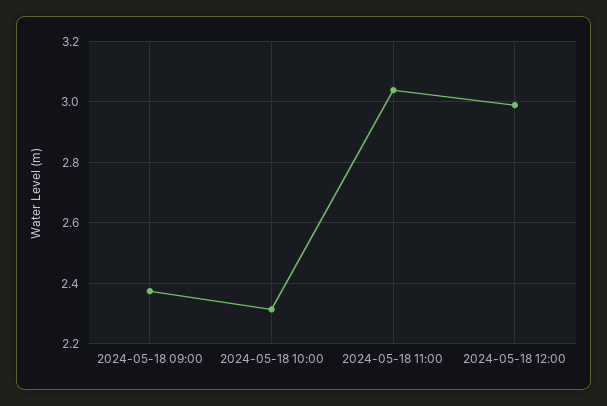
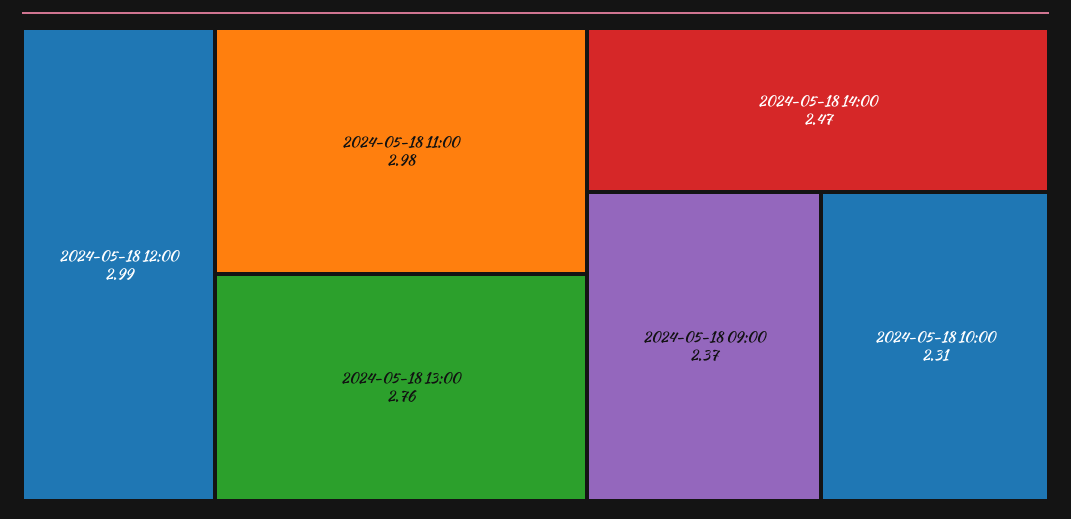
2024-05-18 11:00: 3.04 -> 2.98
2024-05-18 13:00: none -> 2.76
2024-05-18 14:00: none -> 2.47

